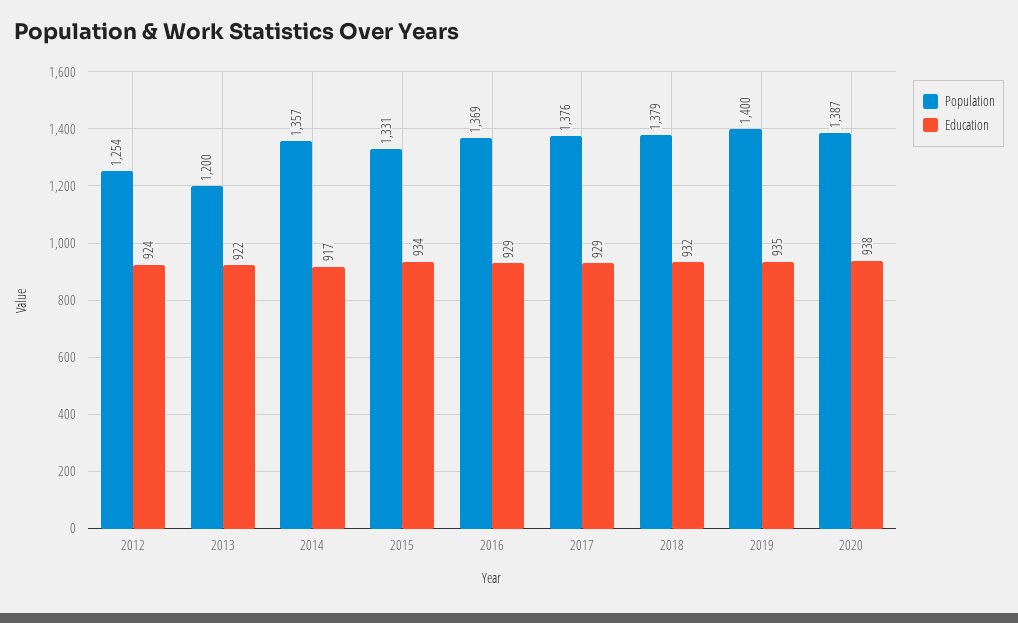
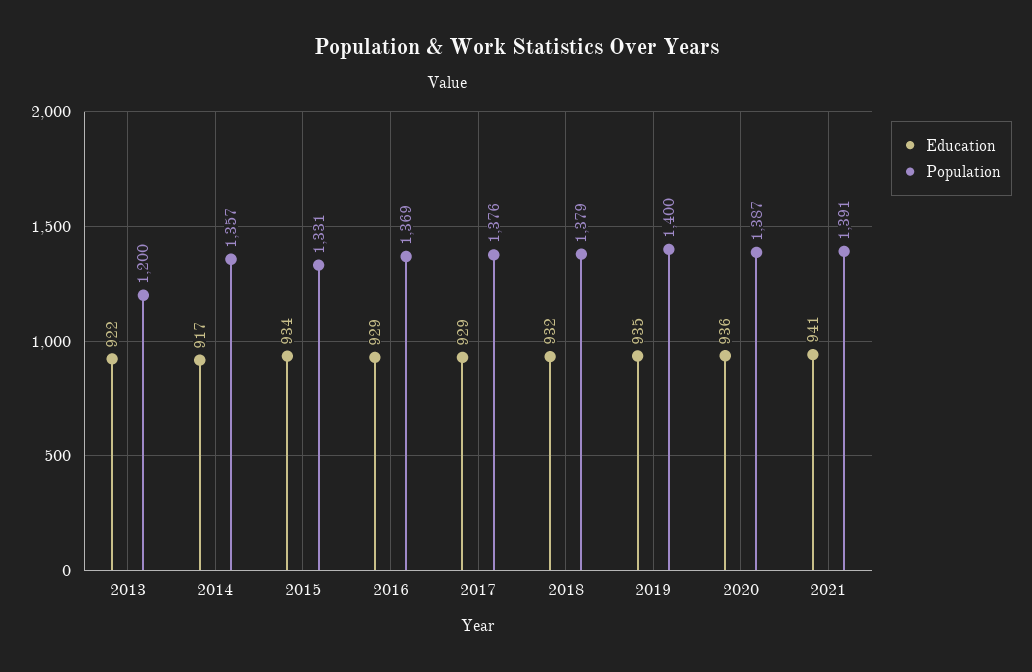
Population, 2012: 1254 -> none
Education, 2012: 924 -> none
Education, 2020: 938 -> 936
Education, 2021: none -> 941
Population, 2021: none -> 1391

